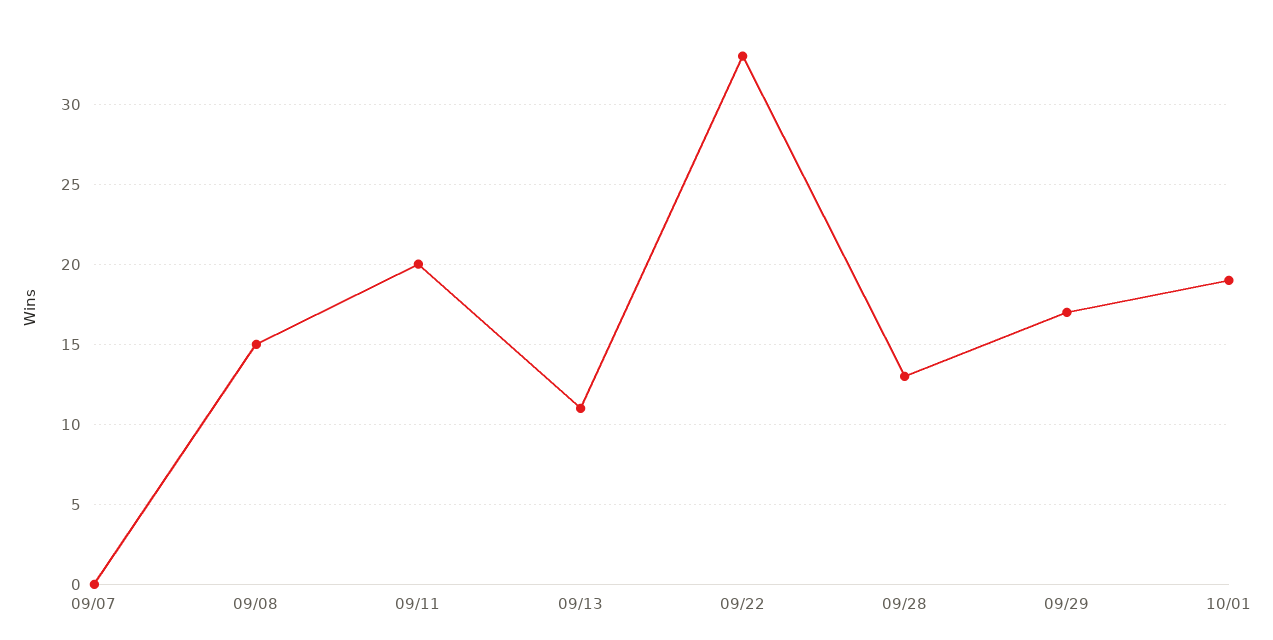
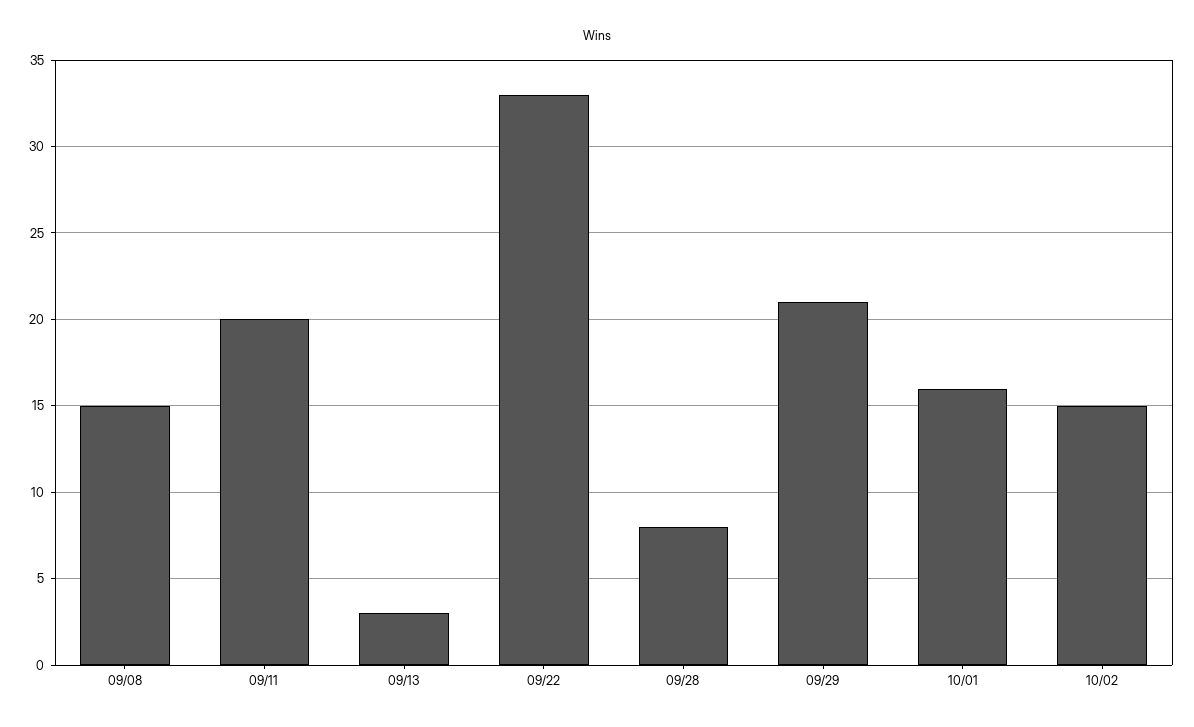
09/07: 0 -> none
09/13: 11 -> 3
09/28: 13 -> 8
09/29: 17 -> 21
10/01: 19 -> 16
10/02: none -> 15

